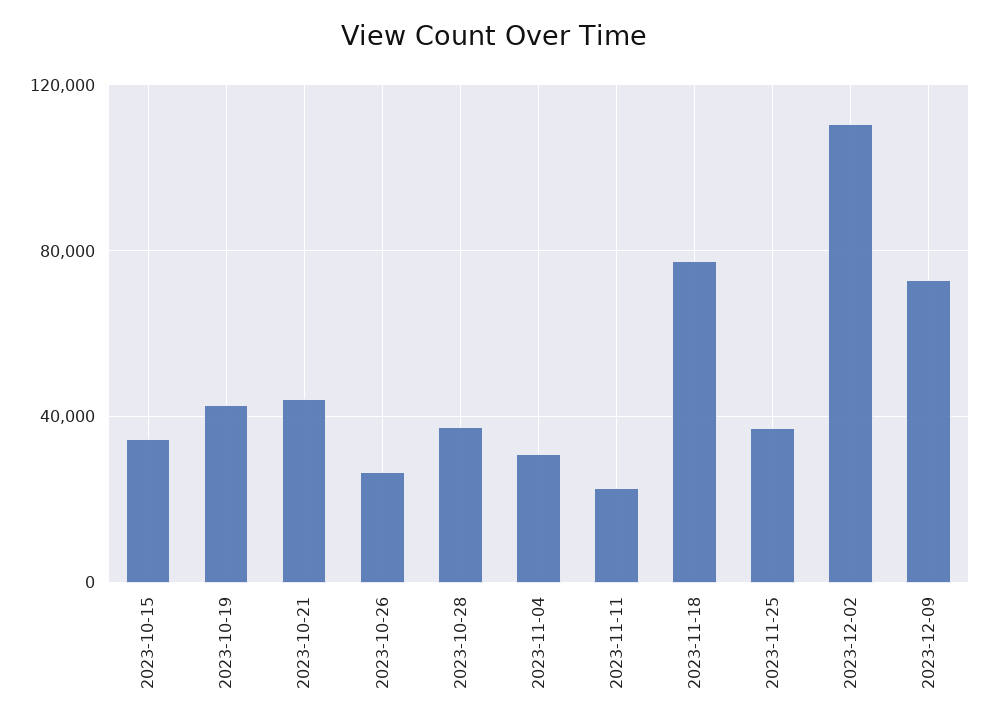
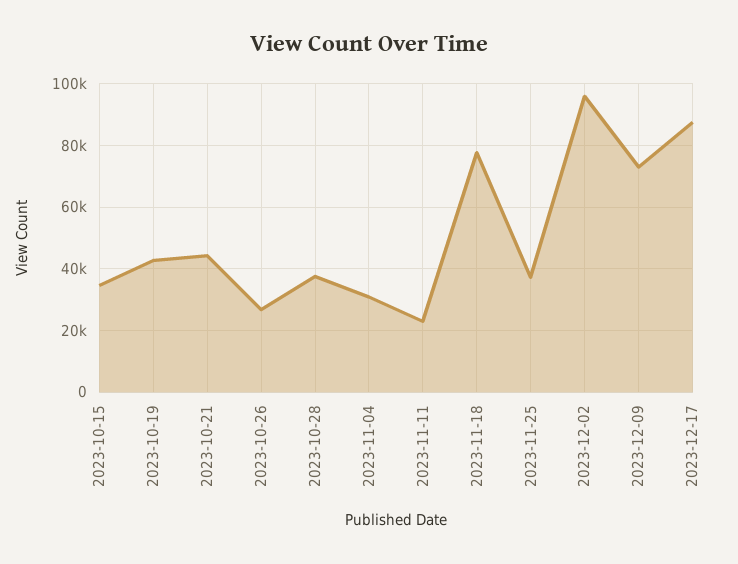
2023-12-02: 110000 -> 96000
2023-12-17: none -> 88000

